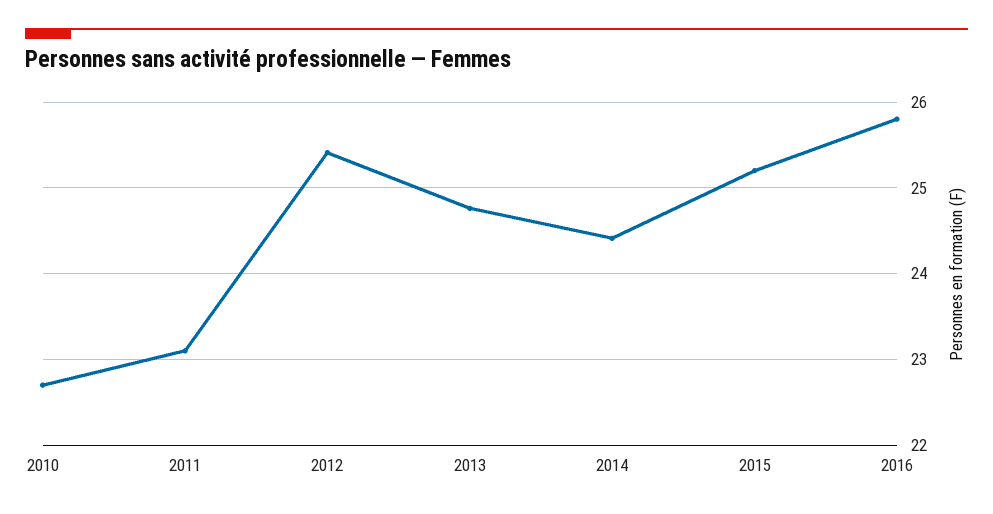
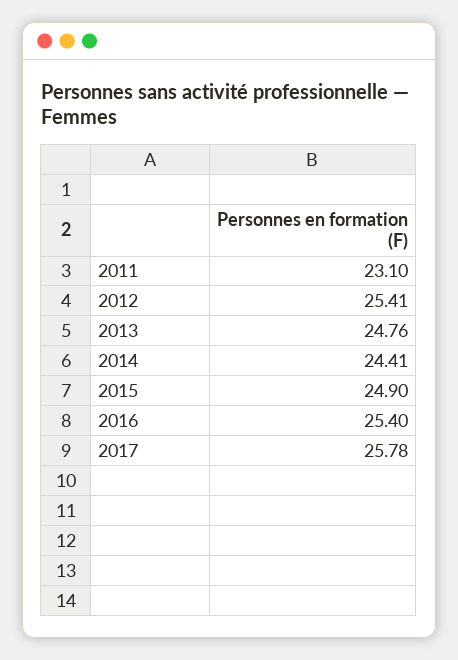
2010: 22.7 -> none
2015: 25.2 -> 24.9
2016: 25.8 -> 25.4
2017: none -> 25.78

